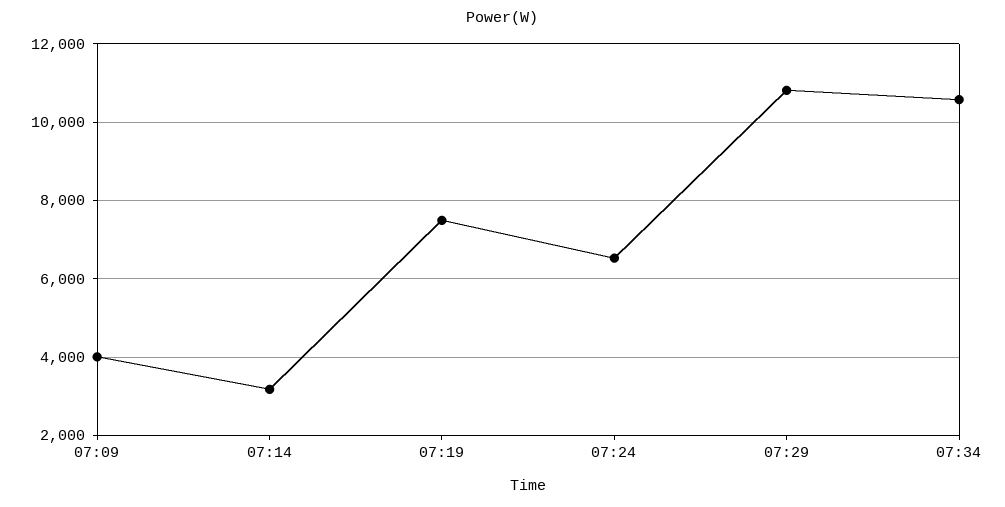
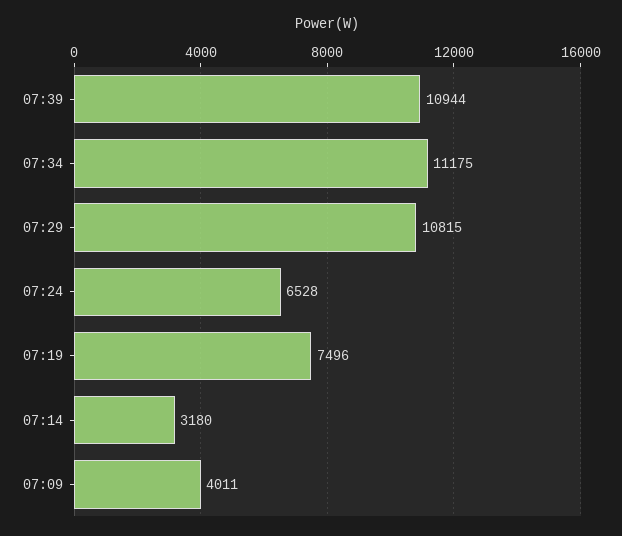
07:34: 10600 -> 11175
07:39: none -> 10944

